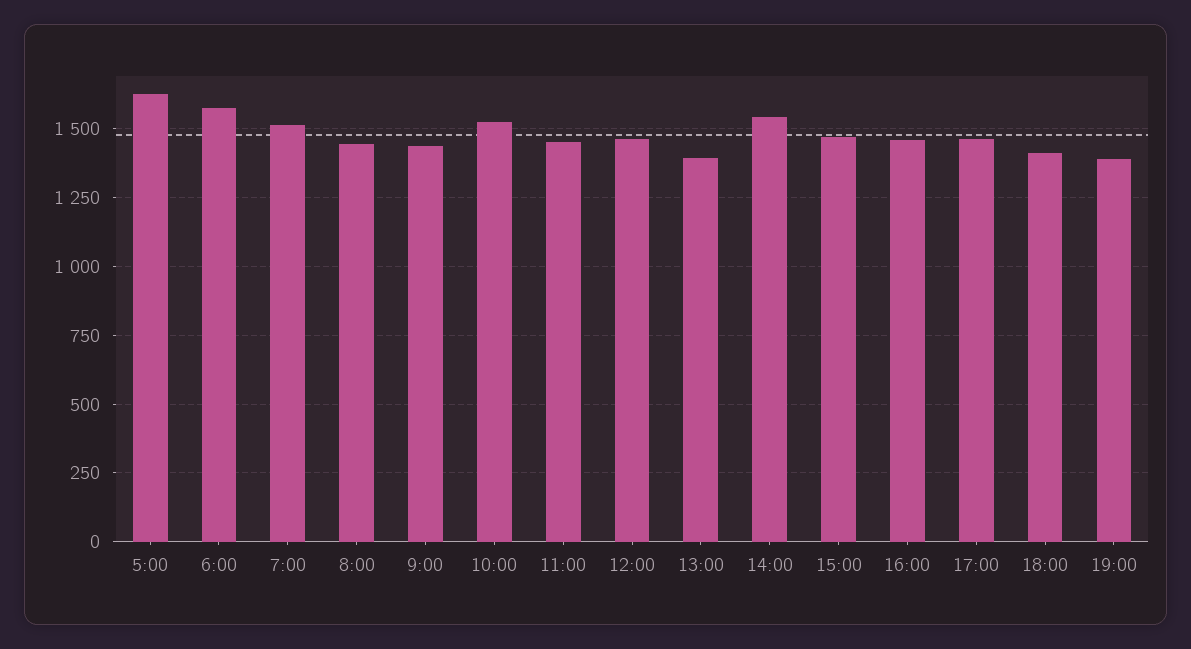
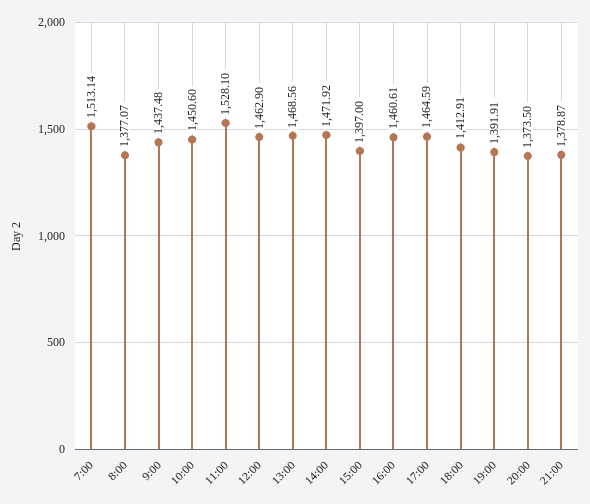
5:00: 1625 -> none
6:00: 1575 -> none
8:00: 1450 -> 1377.07
10:00: 1525 -> 1450.6
11:00: 1450 -> 1528.1
13:00: 1400 -> 1468.56
14:00: 1550 -> 1471.92
15:00: 1475 -> 1397
20:00: none -> 1373.5
21:00: none -> 1378.87

